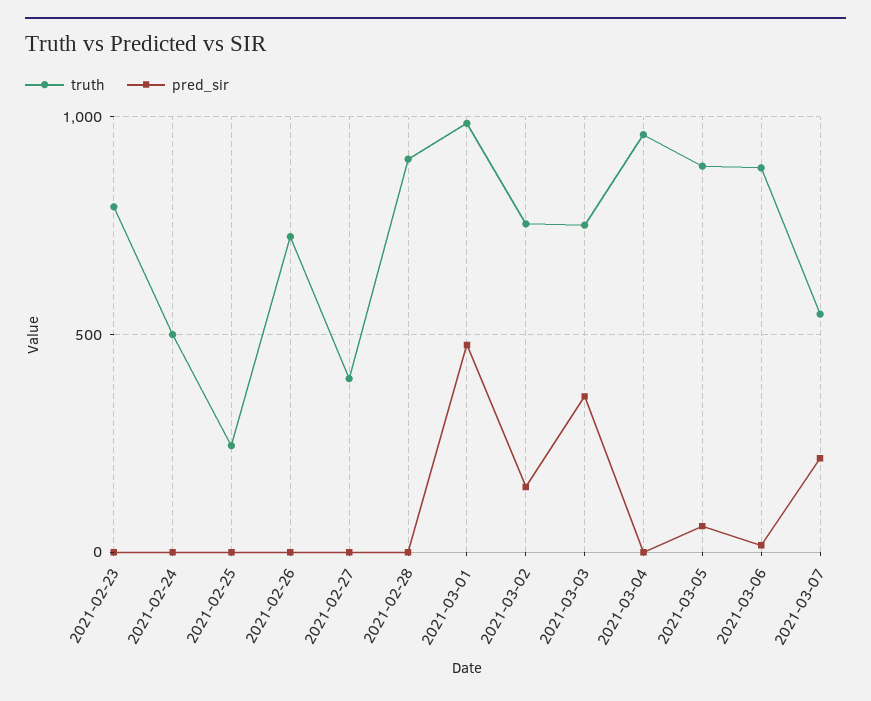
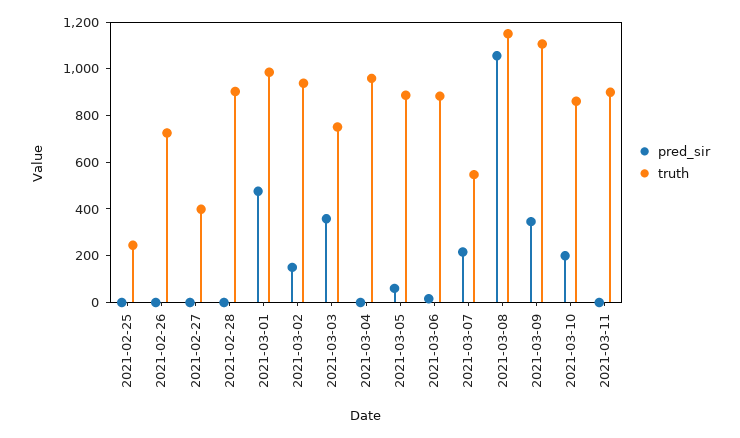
truth, 2021-02-23: 800 -> none
pred_sir, 2021-02-23: 0 -> none
truth, 2021-02-24: 500 -> none
pred_sir, 2021-02-24: 0 -> none
truth, 2021-03-02: 750 -> 950
pred_sir, 2021-03-08: none -> 1050
truth, 2021-03-08: none -> 1150
pred_sir, 2021-03-09: none -> 350
truth, 2021-03-09: none -> 1100
pred_sir, 2021-03-10: none -> 200
truth, 2021-03-10: none -> 850
pred_sir, 2021-03-11: none -> 0
truth, 2021-03-11: none -> 900

